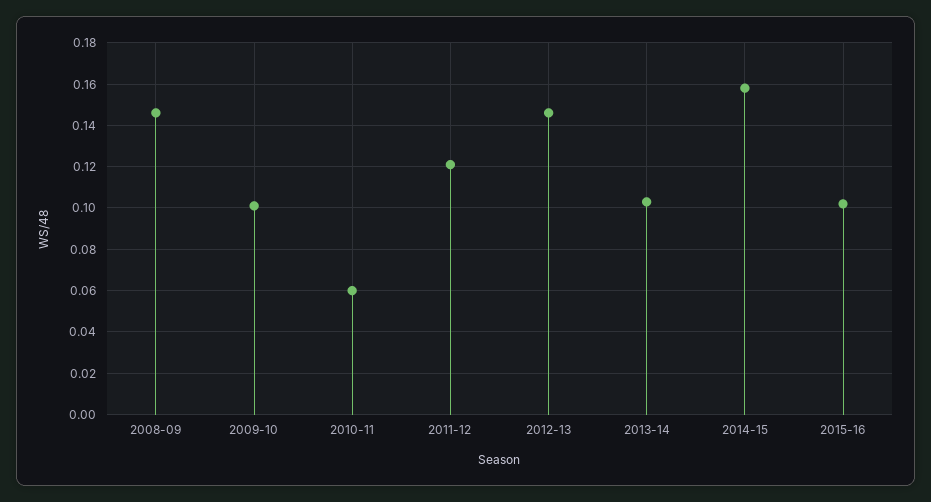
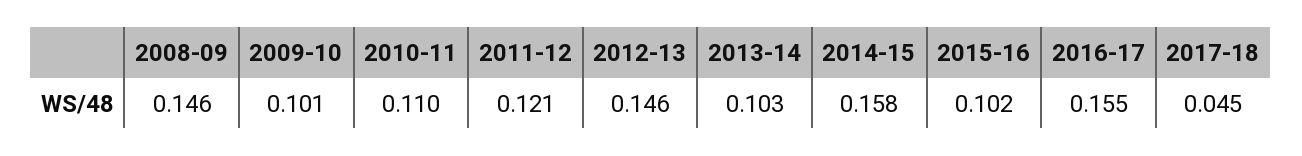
2010-11: 0.06 -> 0.11
2016-17: none -> 0.155
2017-18: none -> 0.045

